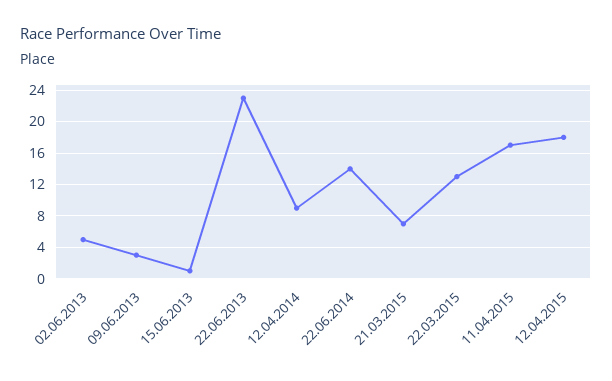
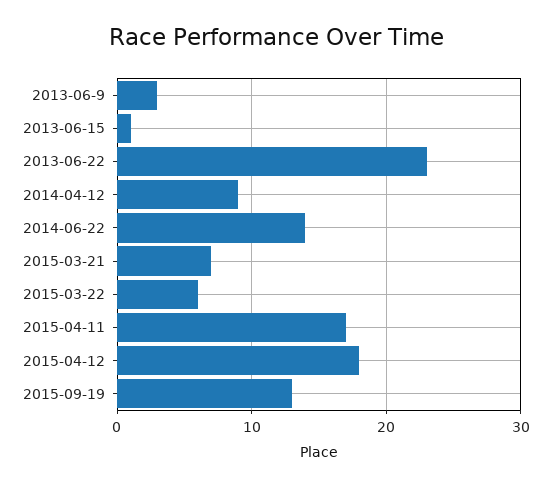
02.06.2013: 5 -> none
22.03.2015: 13 -> 6
2015-09-19: none -> 13

